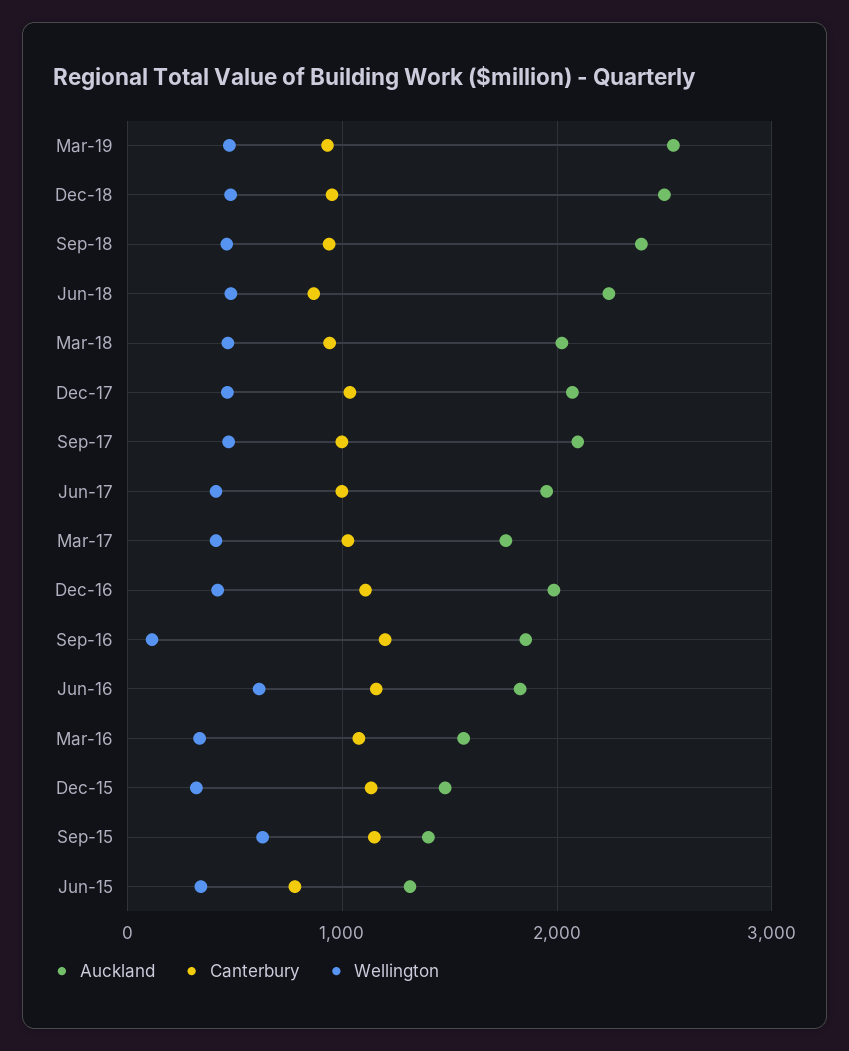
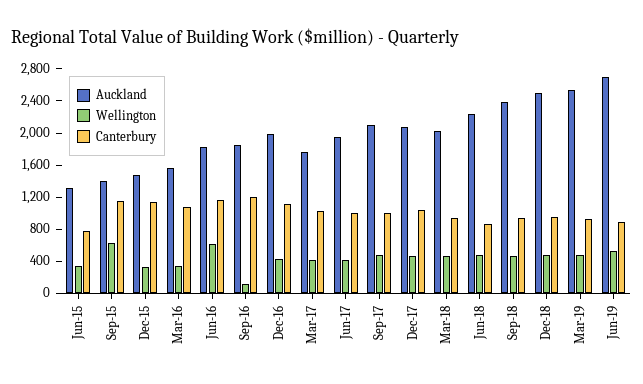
Auckland, Jun-19: none -> 2700
Wellington, Jun-19: none -> 500
Canterbury, Jun-19: none -> 900

